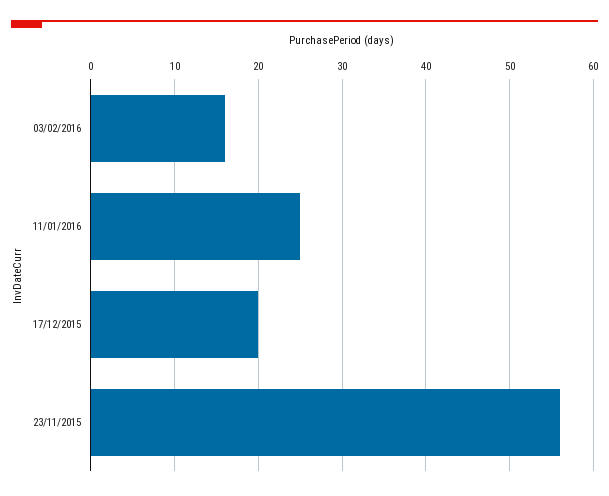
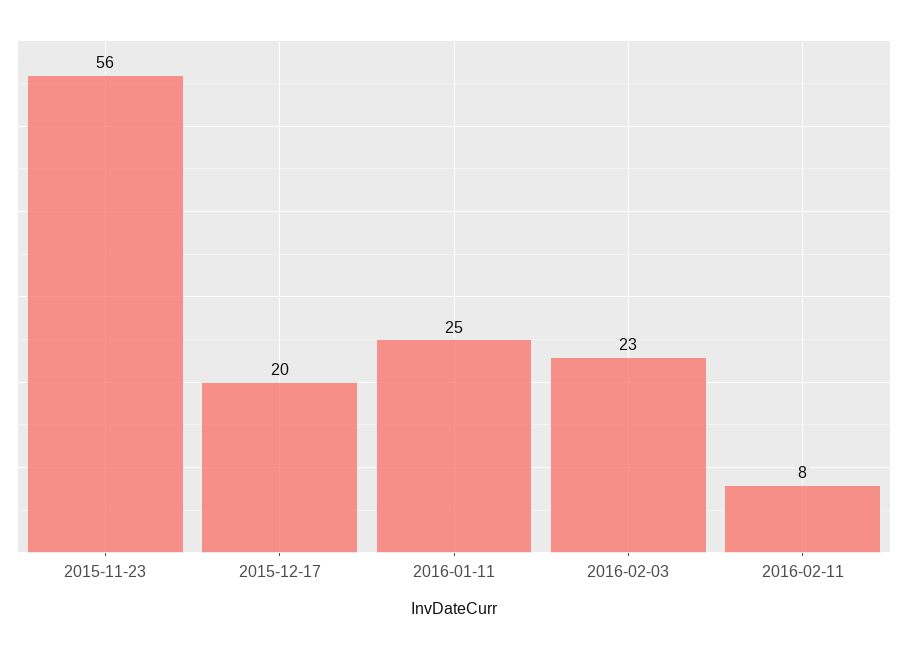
03/02/2016: 16 -> 23
2016-02-11: none -> 8

